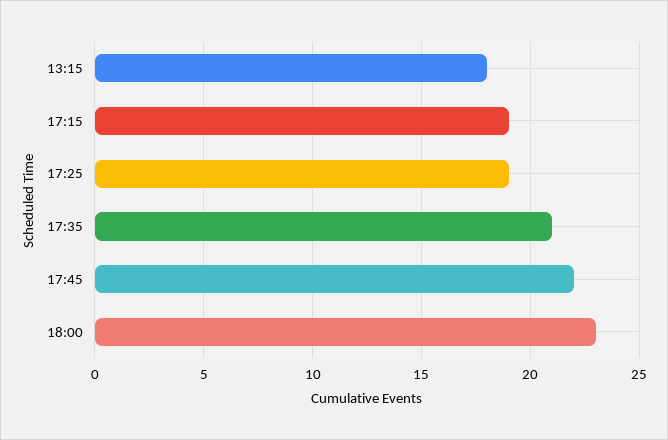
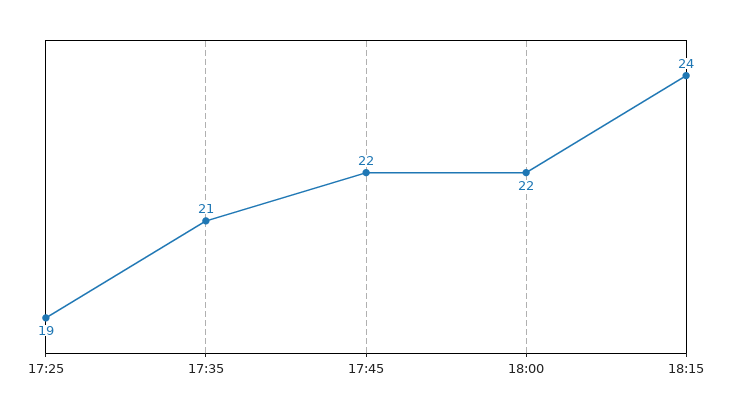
13:15: 18 -> none
17:15: 19 -> none
18:00: 23 -> 22
18:15: none -> 24

